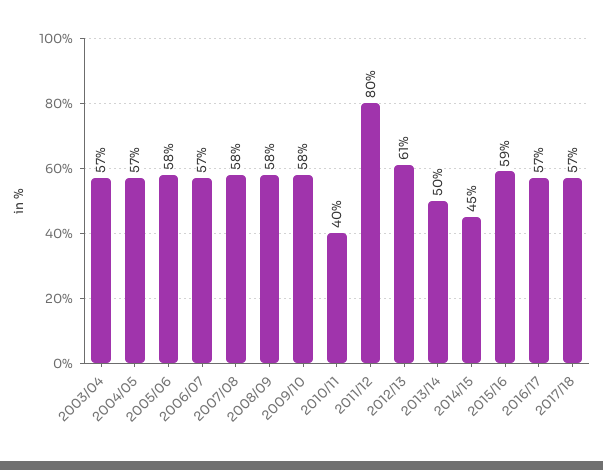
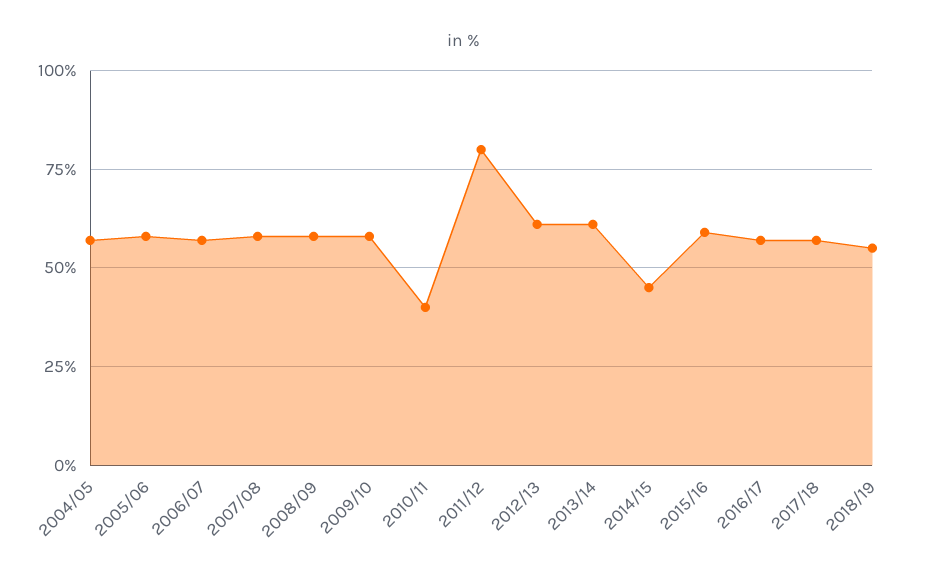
2003/04: 57 -> none
2013/14: 50 -> 60
2018/19: none -> 55

